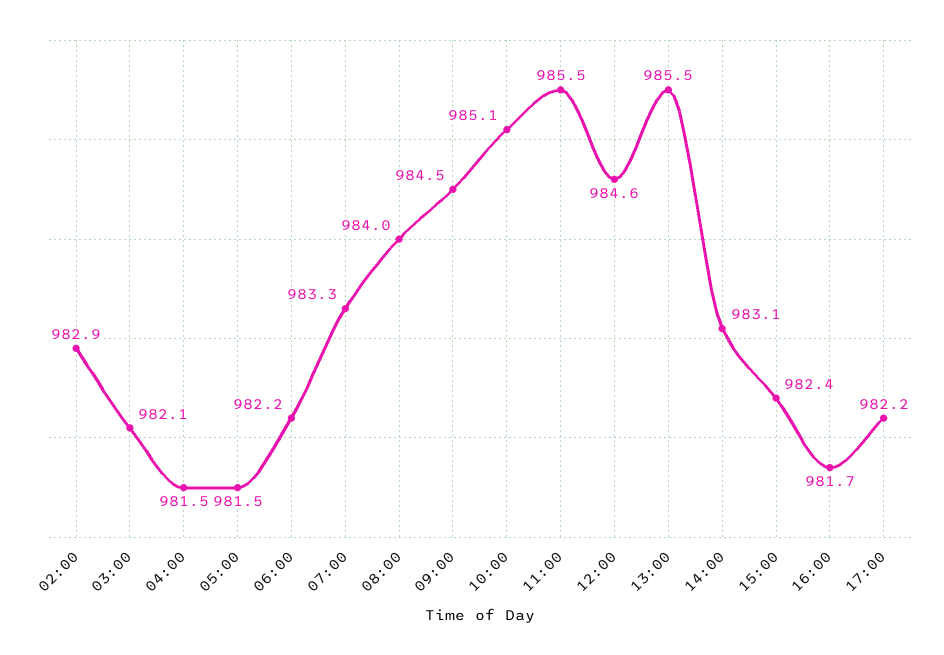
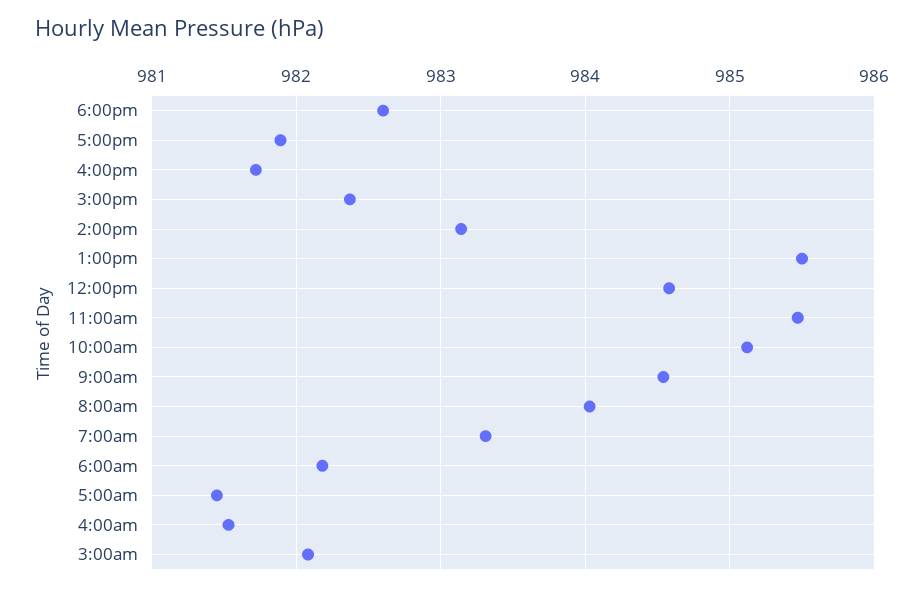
02:00: 982.9 -> none
17:00: 982.2 -> 981.9
6:00pm: none -> 982.6

